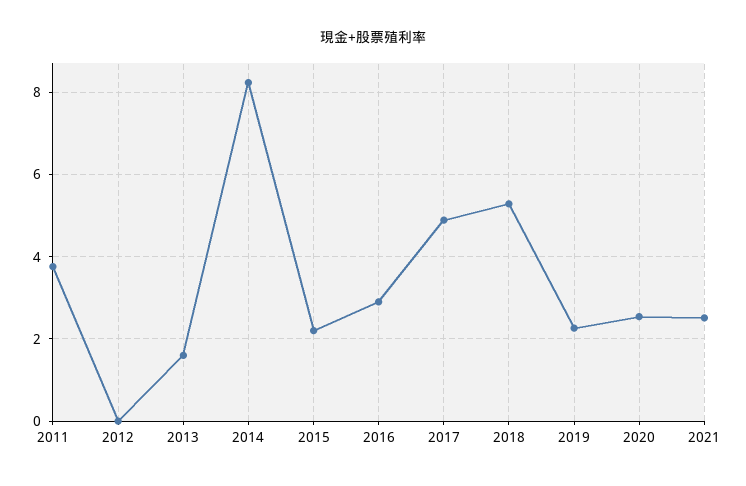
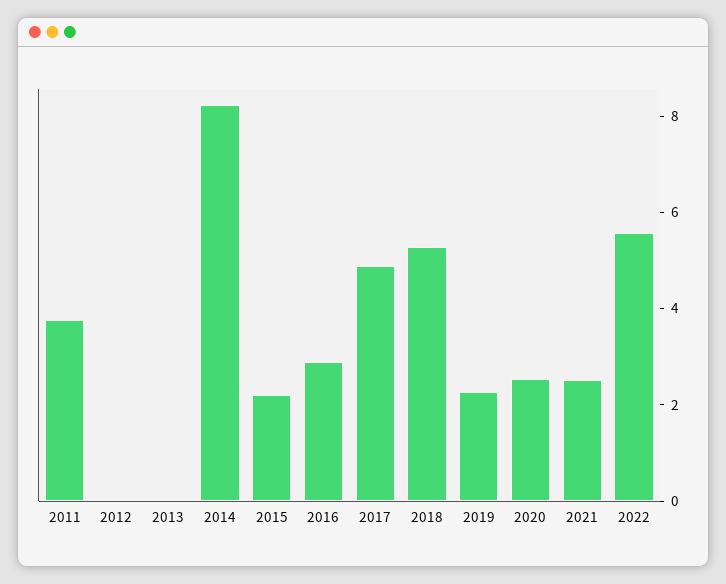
2013: 1.6 -> 0
2022: none -> 5.5

